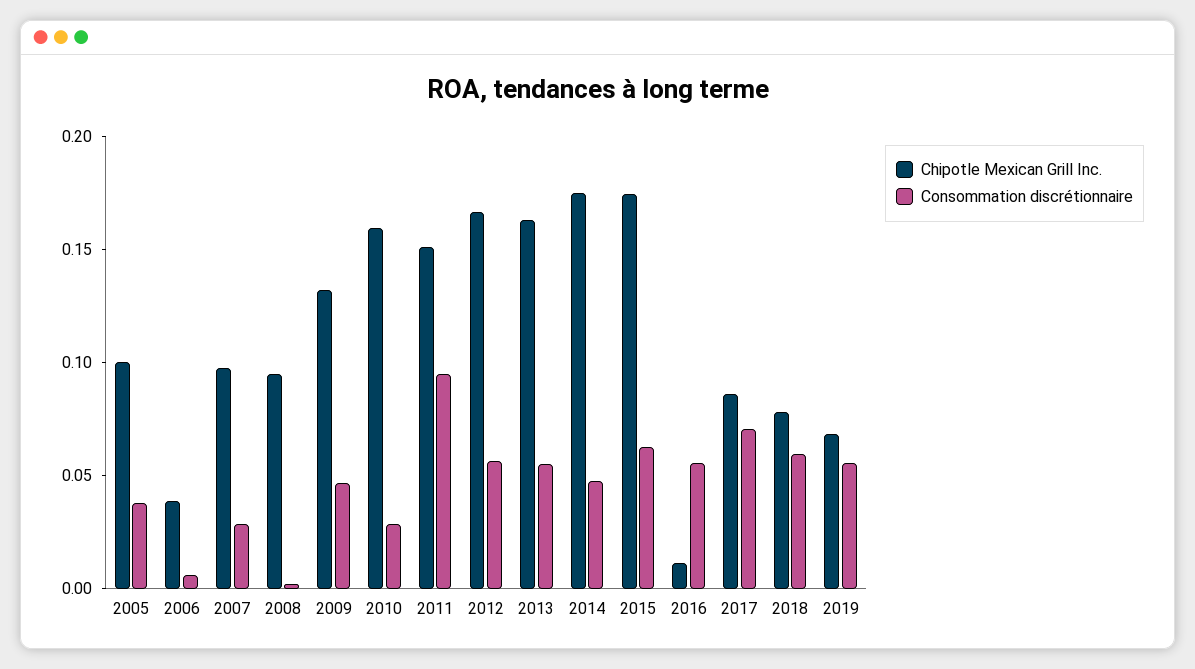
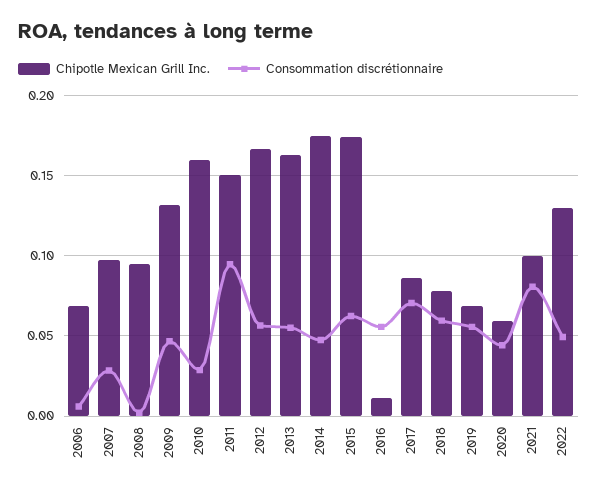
Chipotle Mexican Grill Inc., 2005: 0.1 -> none
Consommation discrétionnaire, 2005: 0.04 -> none
Chipotle Mexican Grill Inc., 2006: 0.04 -> 0.07
Chipotle Mexican Grill Inc., 2020: none -> 0.06
Consommation discrétionnaire, 2020: none -> 0.045
Chipotle Mexican Grill Inc., 2021: none -> 0.1
Consommation discrétionnaire, 2021: none -> 0.08
Chipotle Mexican Grill Inc., 2022: none -> 0.13
Consommation discrétionnaire, 2022: none -> 0.05

